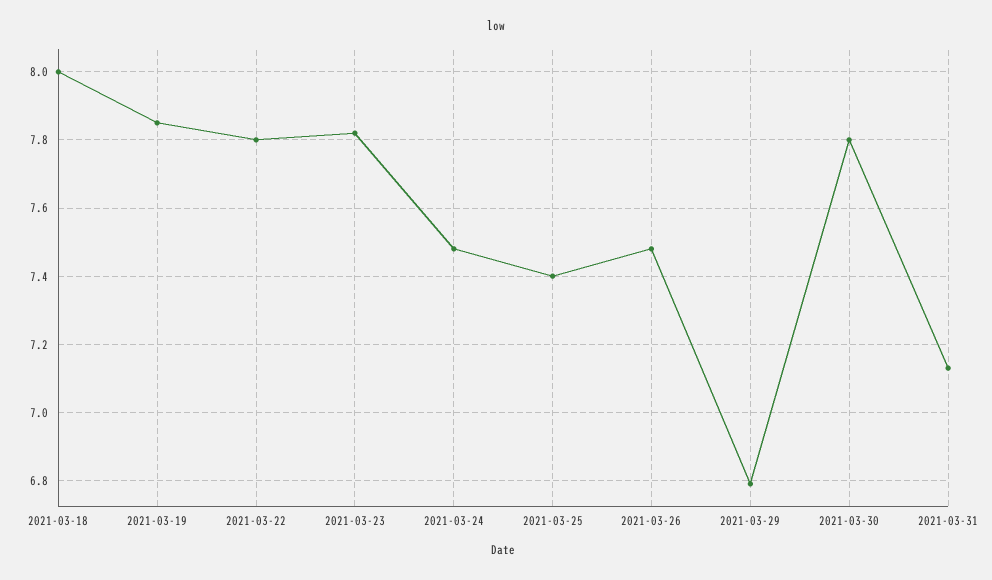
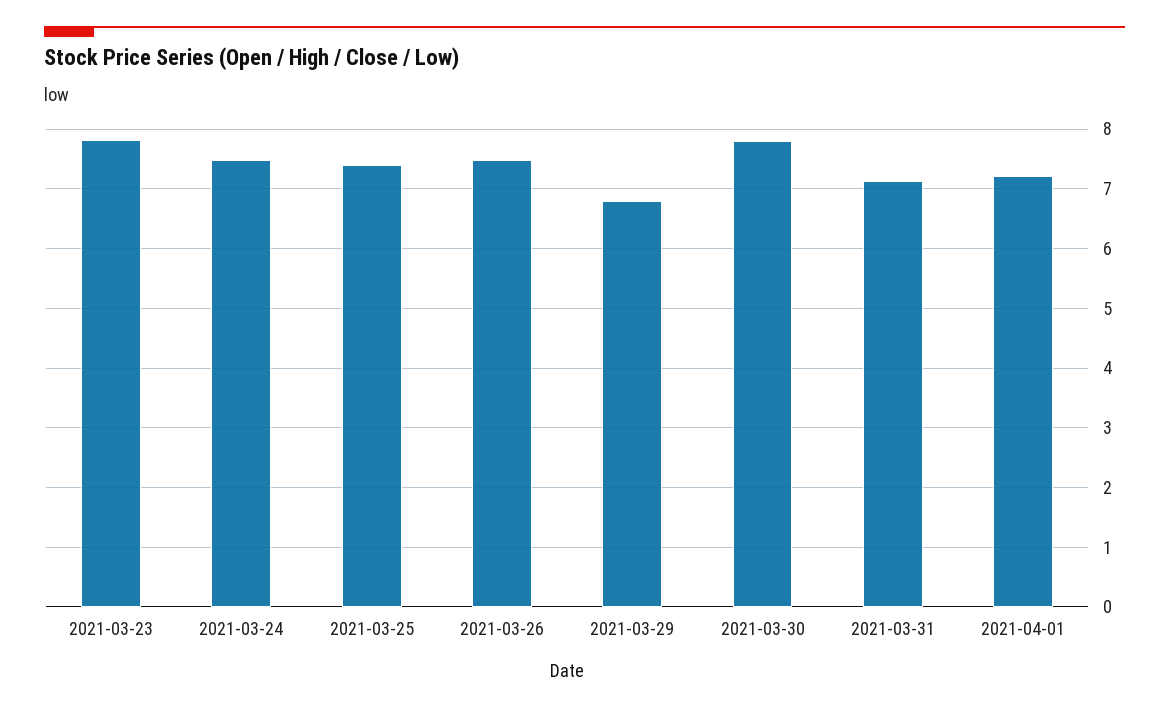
2021-03-18: 8 -> none
2021-03-19: 7.85 -> none
2021-03-22: 7.8 -> none
2021-04-01: none -> 7.2

